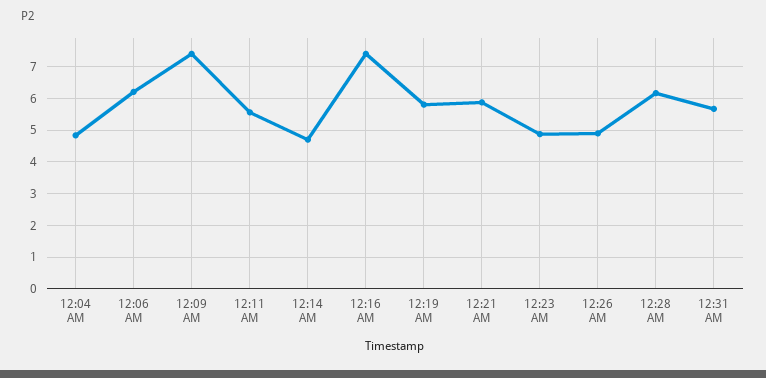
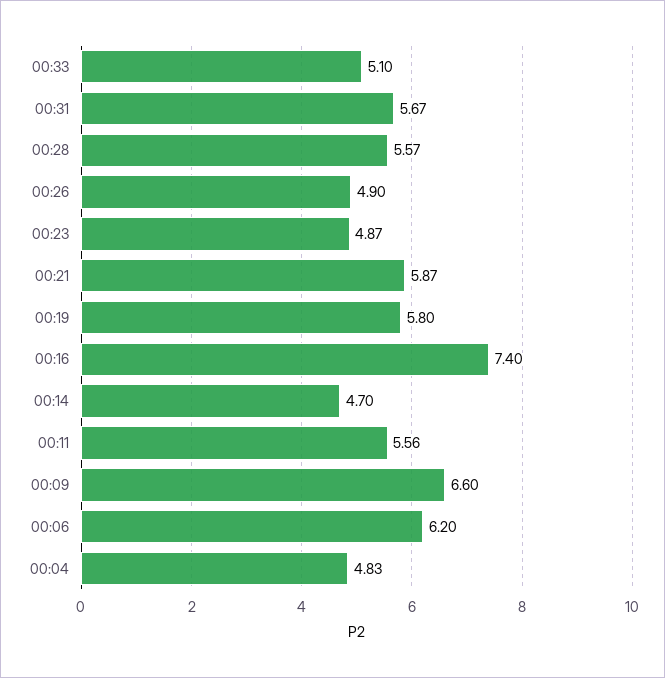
12:09 AM: 7.4 -> 6.6
12:28 AM: 6.2 -> 5.57
00:33: none -> 5.1

